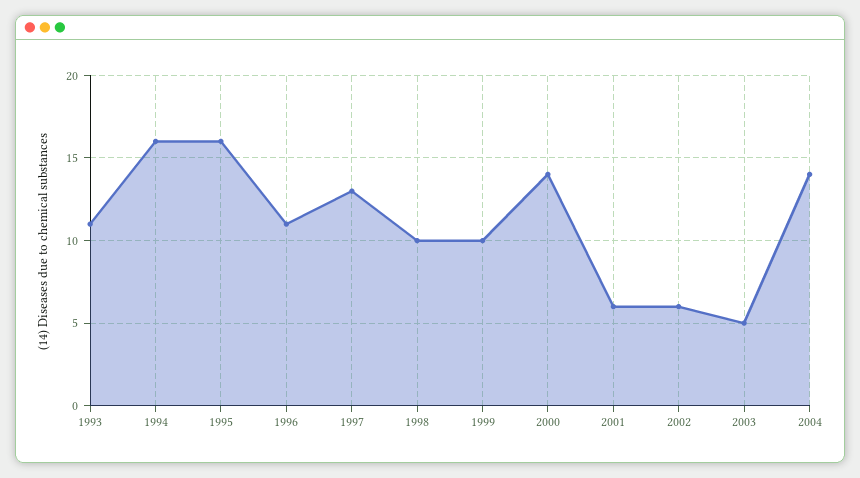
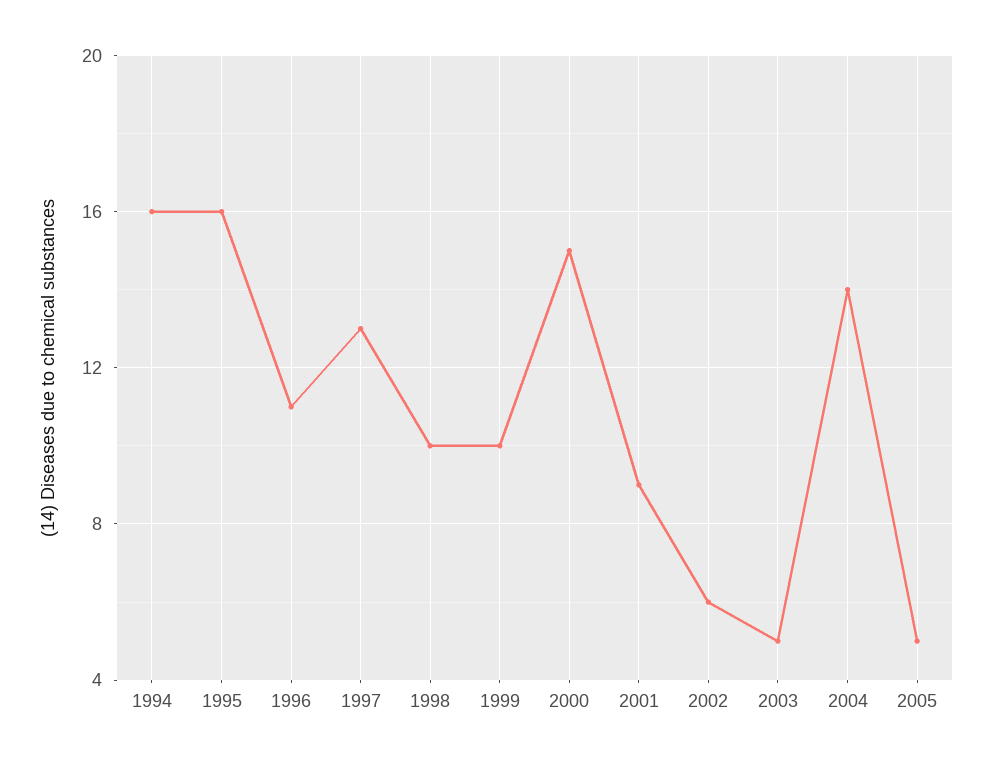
1993: 11 -> none
2000: 14 -> 15
2001: 6 -> 9
2005: none -> 5

